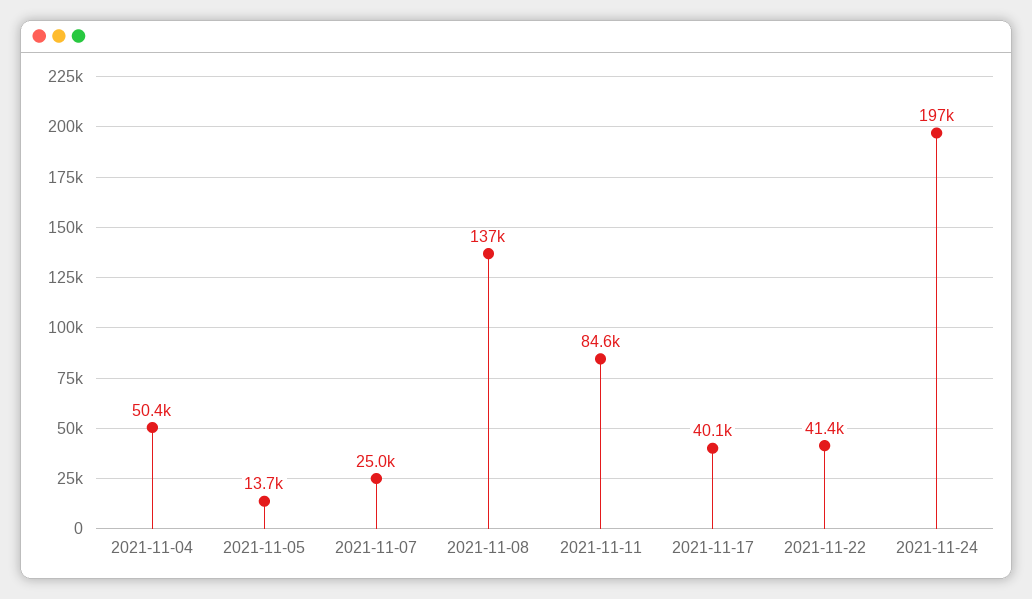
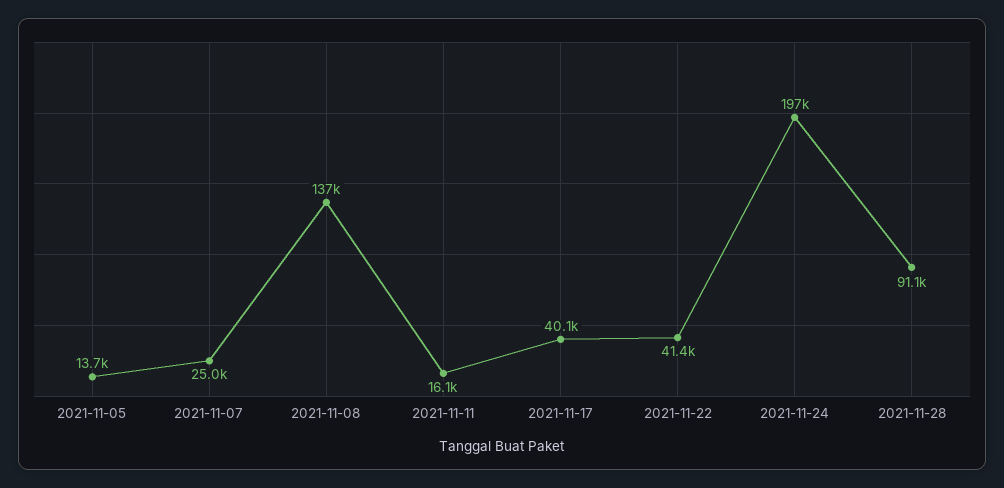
2021-11-04: 50400 -> none
2021-11-11: 84600 -> 16100
2021-11-28: none -> 91100

